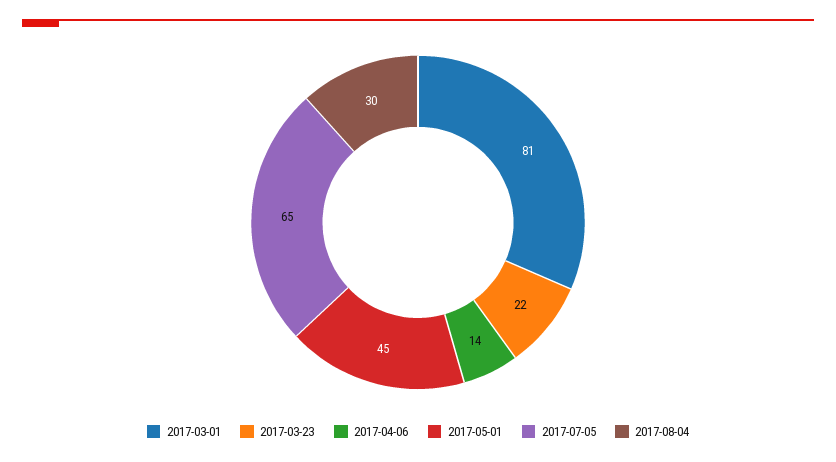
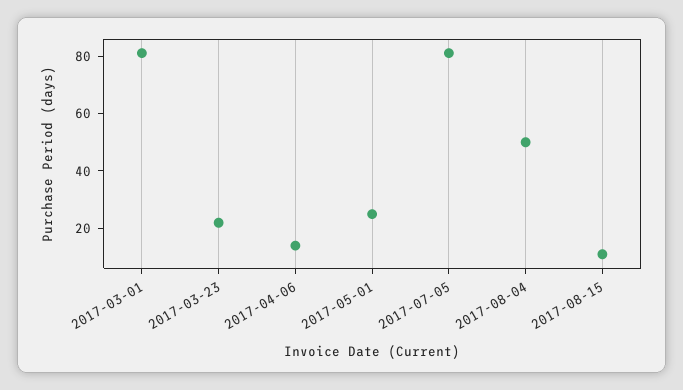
2017-05-01: 45 -> 25
2017-07-05: 65 -> 80
2017-08-04: 30 -> 50
2017-08-15: none -> 10

